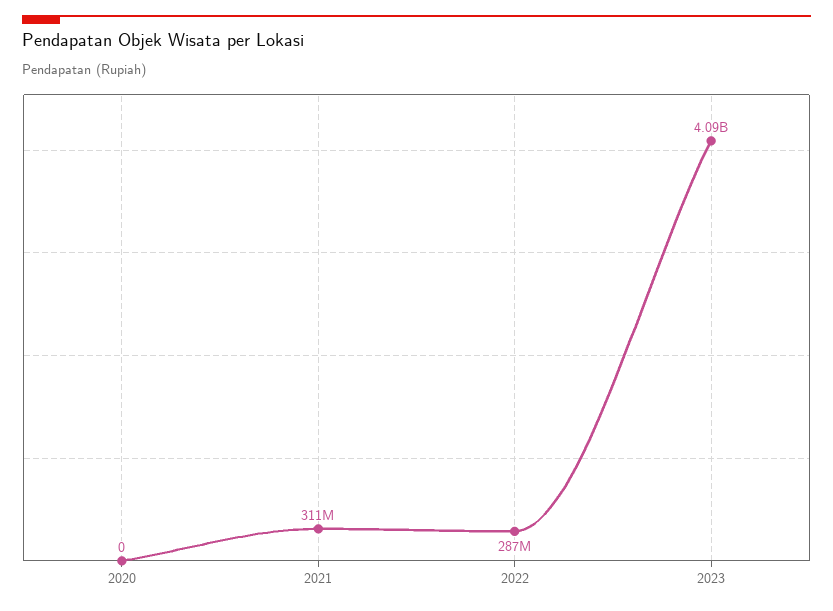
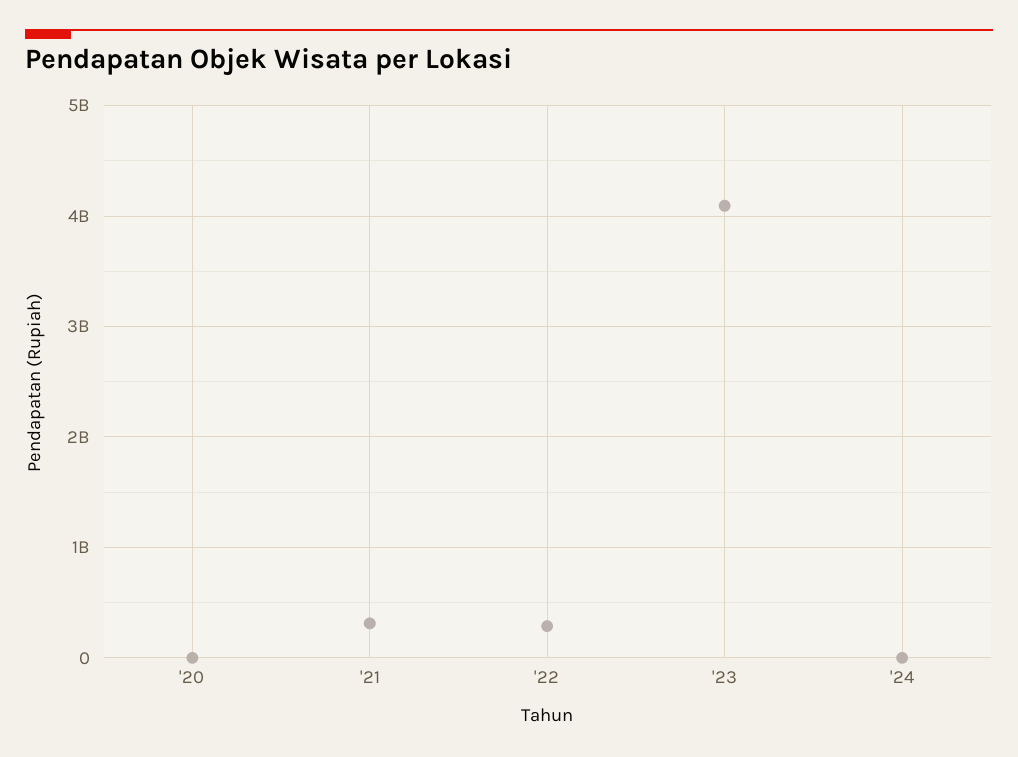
'24: none -> 0

